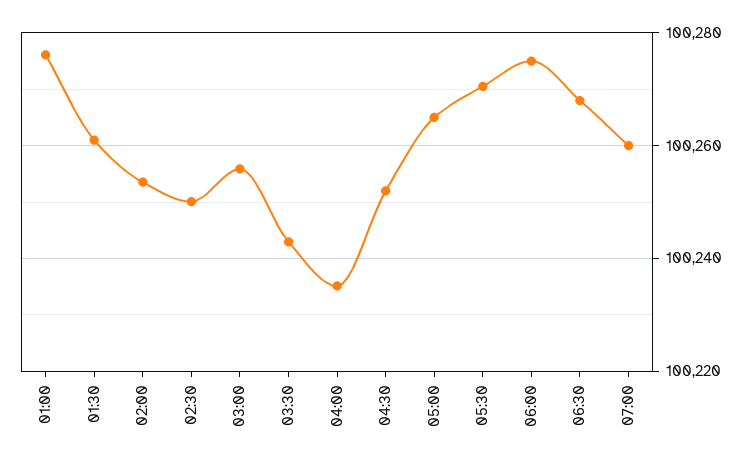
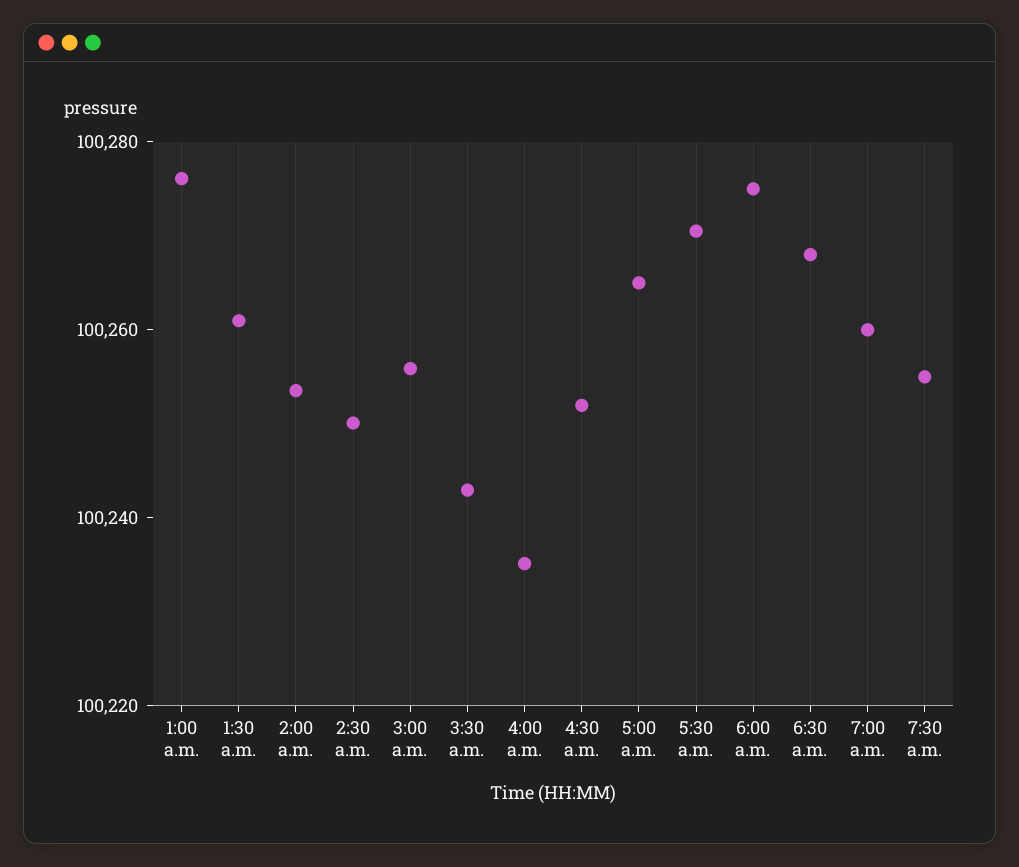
7:30 a.m.: none -> 100255

